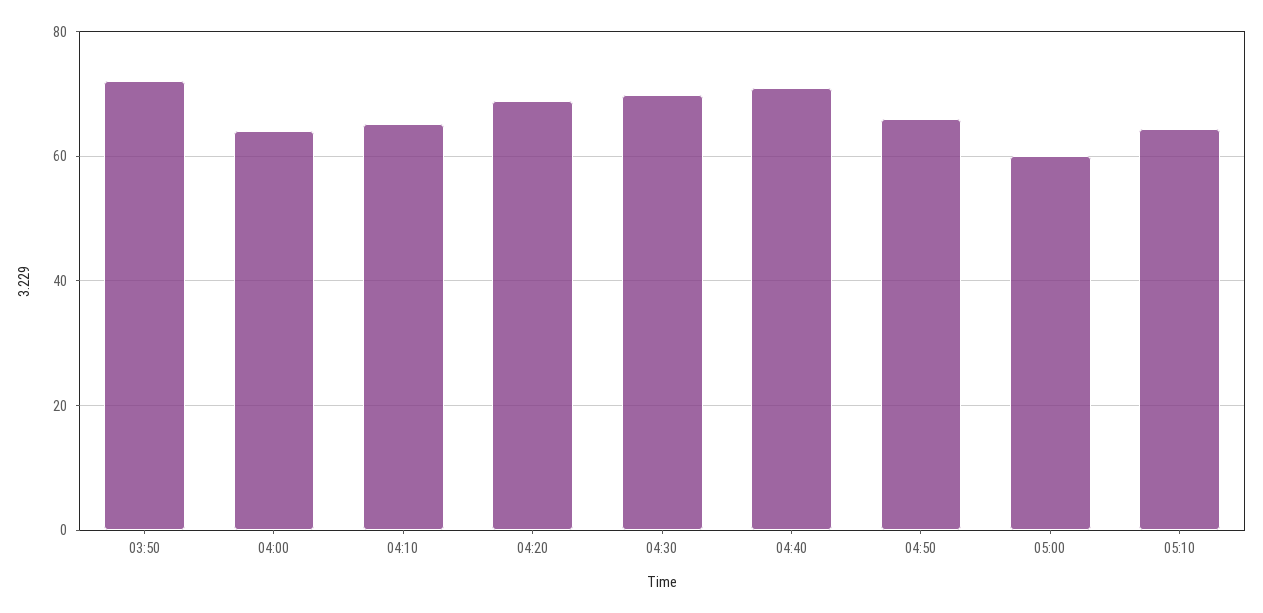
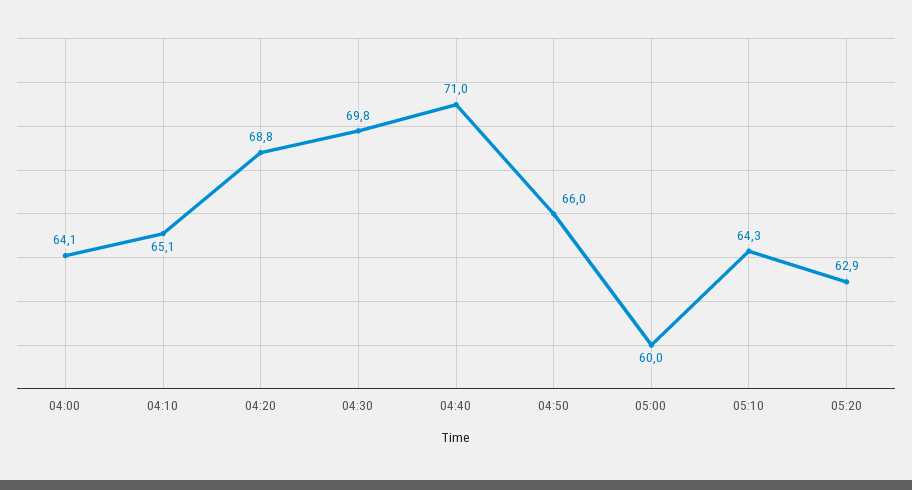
03:50: 72 -> none
05:20: none -> 62.9

